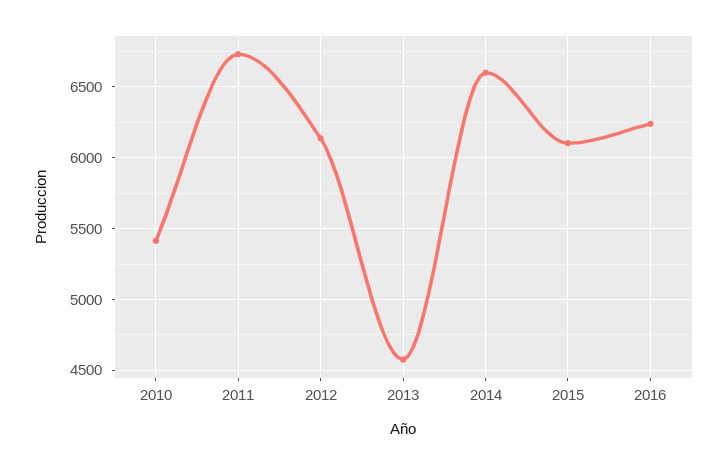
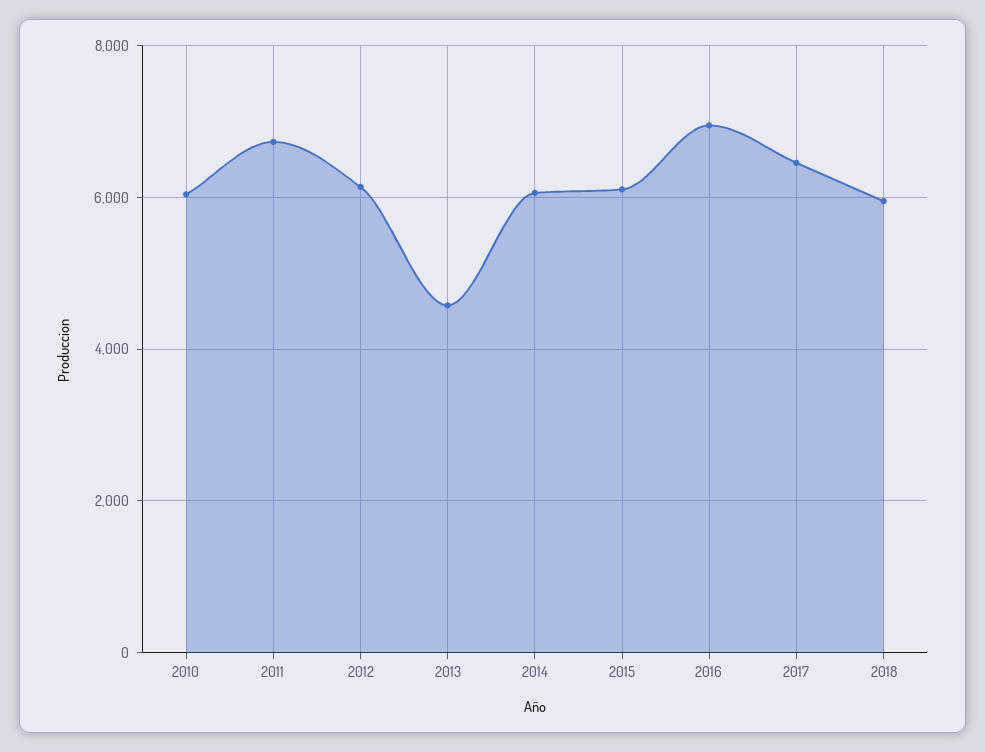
2010: 5400 -> 6000
2014: 6600 -> 6000
2016: 6250 -> 7000
2017: none -> 6400
2018: none -> 6000

